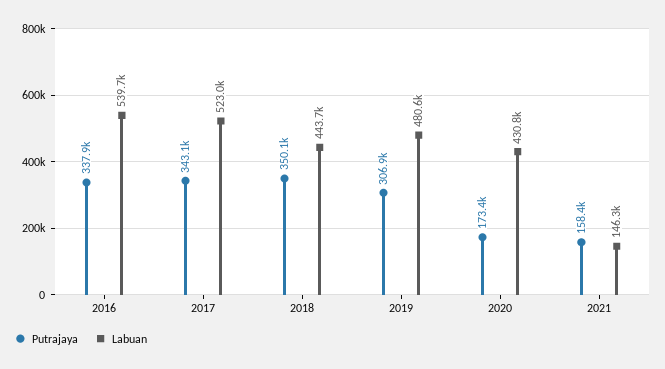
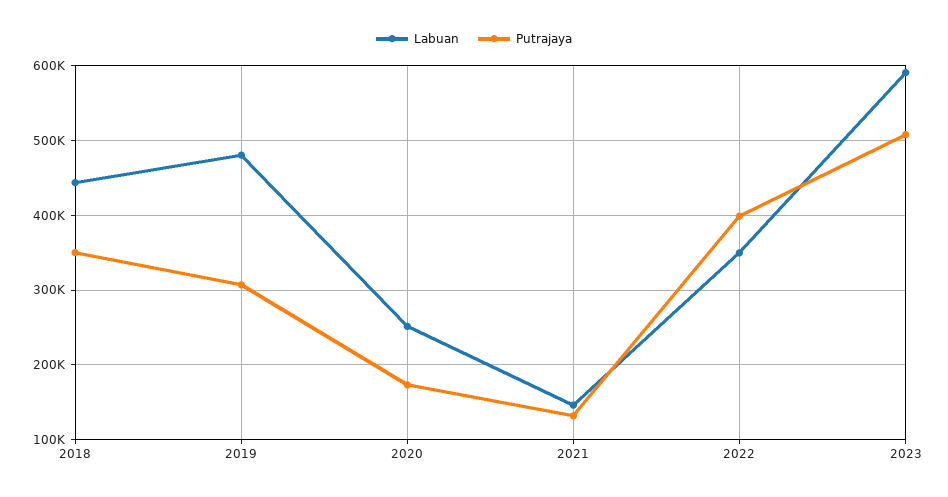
Putrajaya, 2016: 337900 -> none
Labuan, 2016: 539700 -> none
Putrajaya, 2017: 343100 -> none
Labuan, 2017: 523000 -> none
Labuan, 2020: 430800 -> 250000
Putrajaya, 2021: 158400 -> 130000
Labuan, 2022: none -> 350000
Putrajaya, 2022: none -> 400000
Labuan, 2023: none -> 590000
Putrajaya, 2023: none -> 510000

